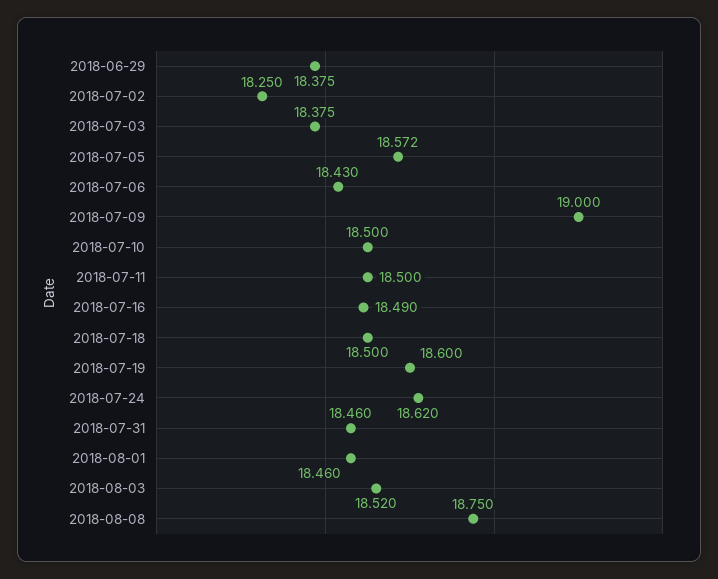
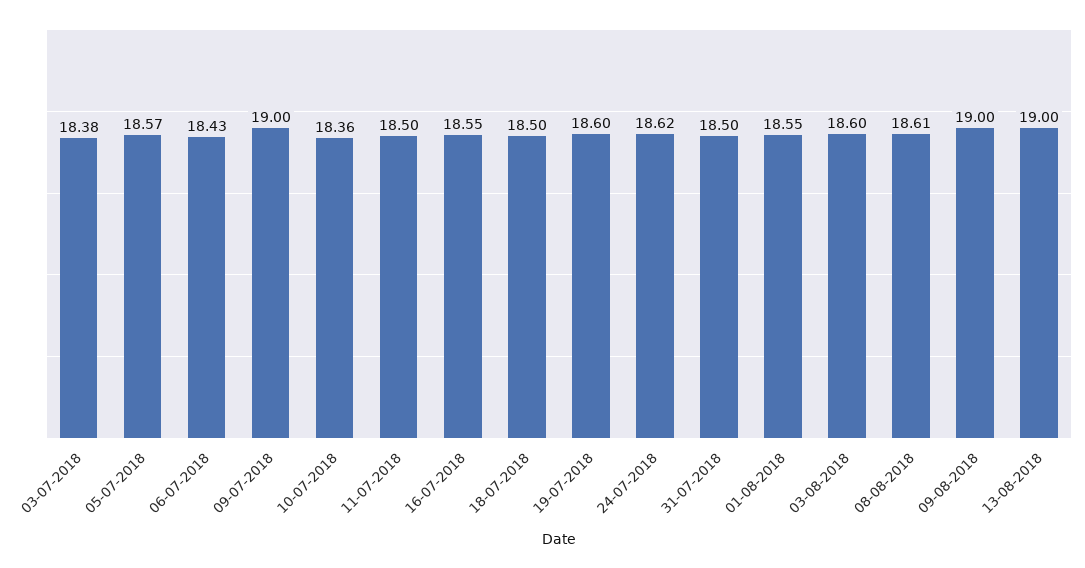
2018-06-29: 18.375 -> none
2018-07-02: 18.25 -> none
2018-07-10: 18.5 -> 18.36
2018-07-16: 18.49 -> 18.55
2018-07-31: 18.46 -> 18.5
2018-08-01: 18.46 -> 18.55
2018-08-03: 18.52 -> 18.6
2018-08-08: 18.75 -> 18.61
09-08-2018: none -> 19
13-08-2018: none -> 19

